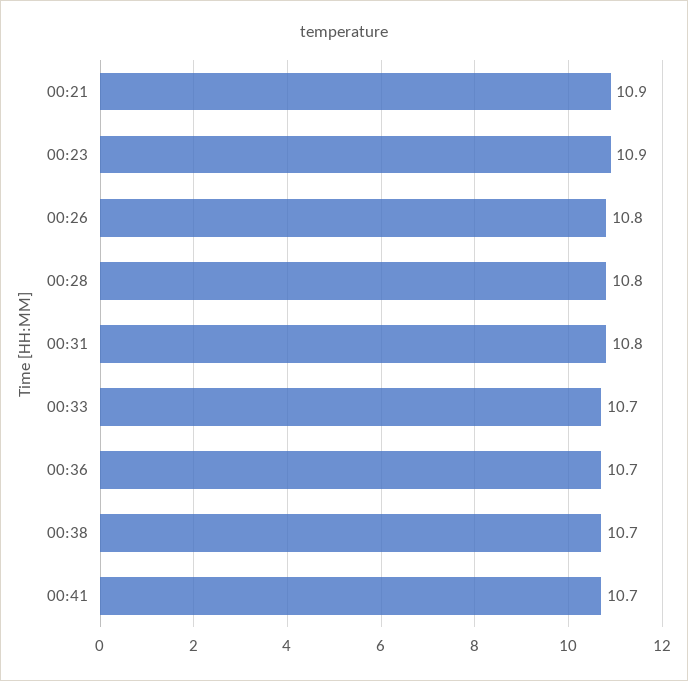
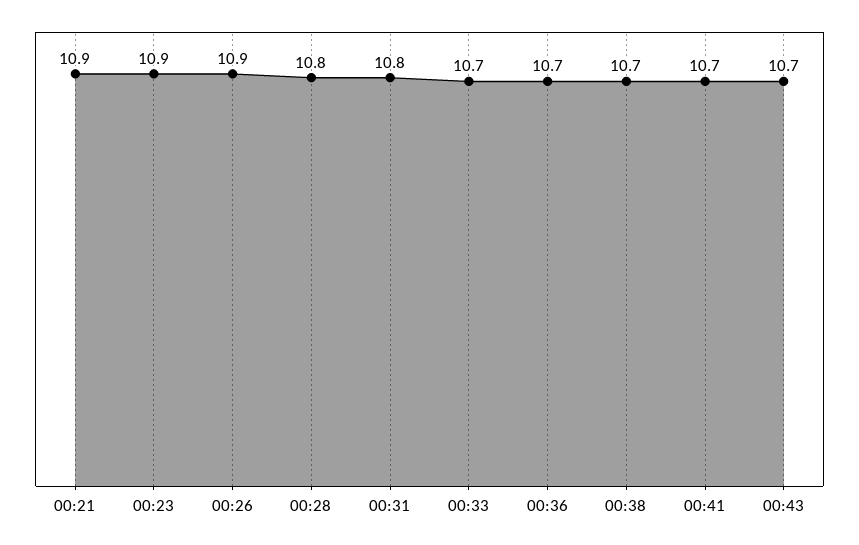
00:26: 10.8 -> 10.9
00:43: none -> 10.7

